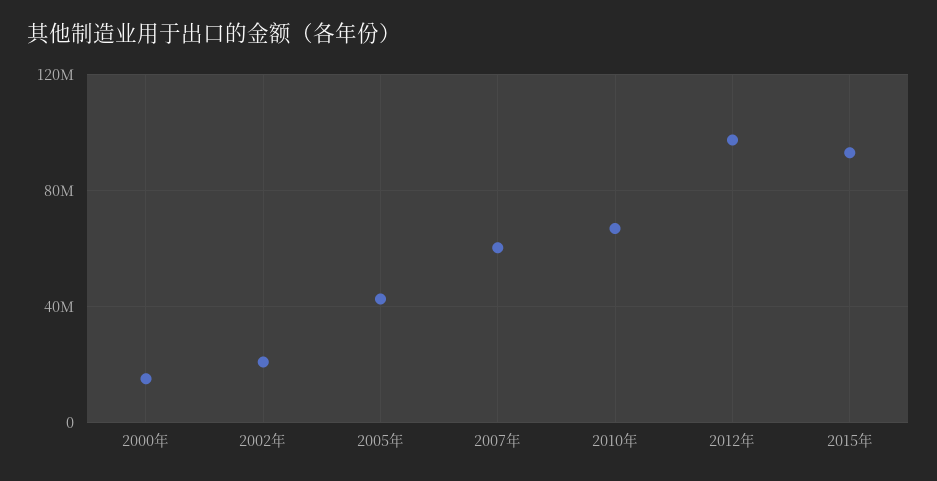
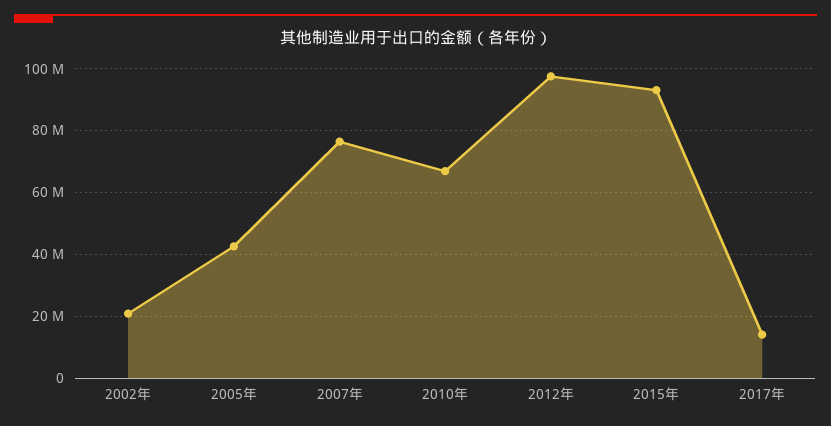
2000年: 15000000 -> none
2007年: 60000000 -> 76000000
2017年: none -> 14000000

